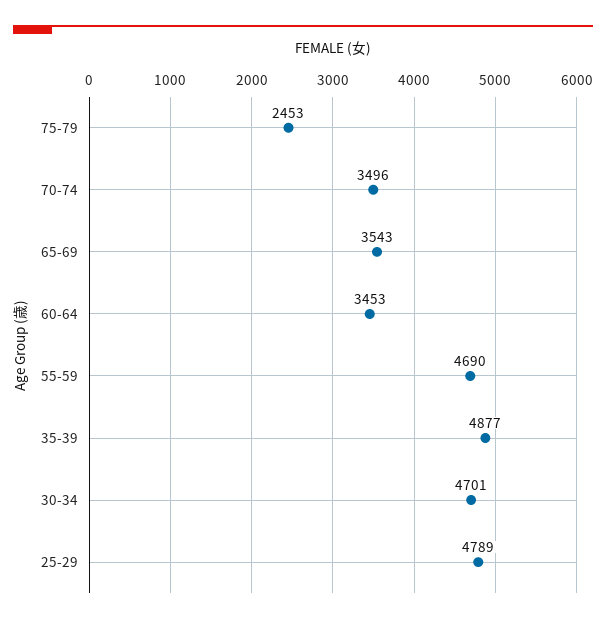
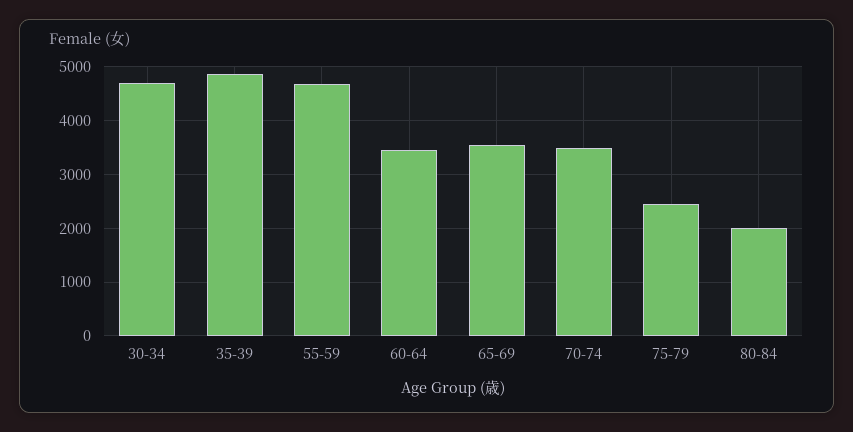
25-29: 4789 -> none
80-84: none -> 2000

